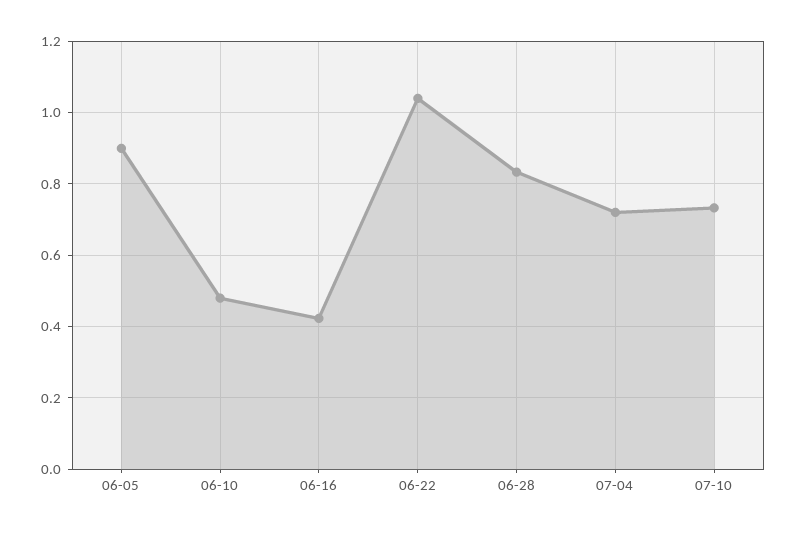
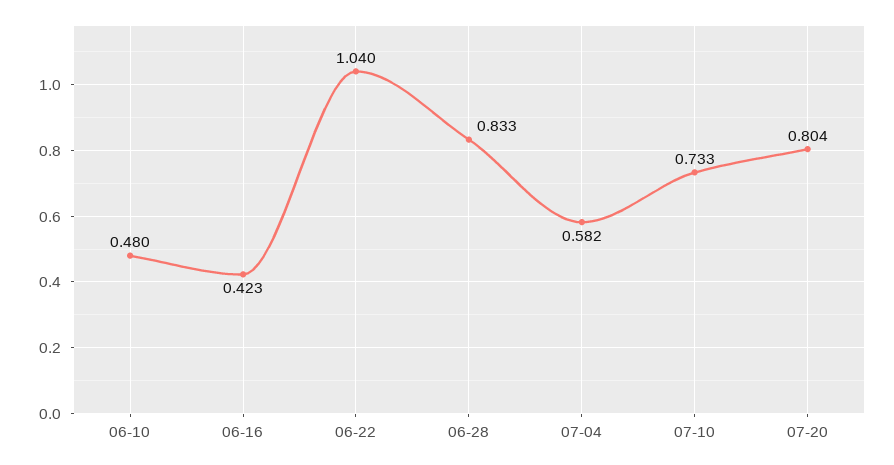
06-05: 0.9 -> none
07-04: 0.72 -> 0.582
07-20: none -> 0.804

